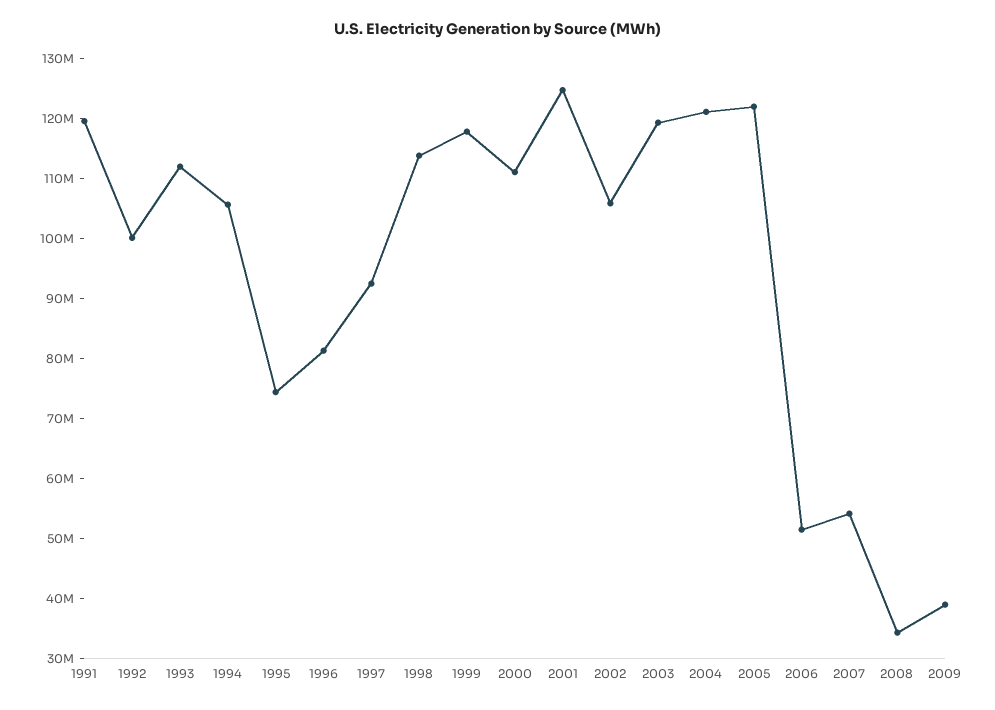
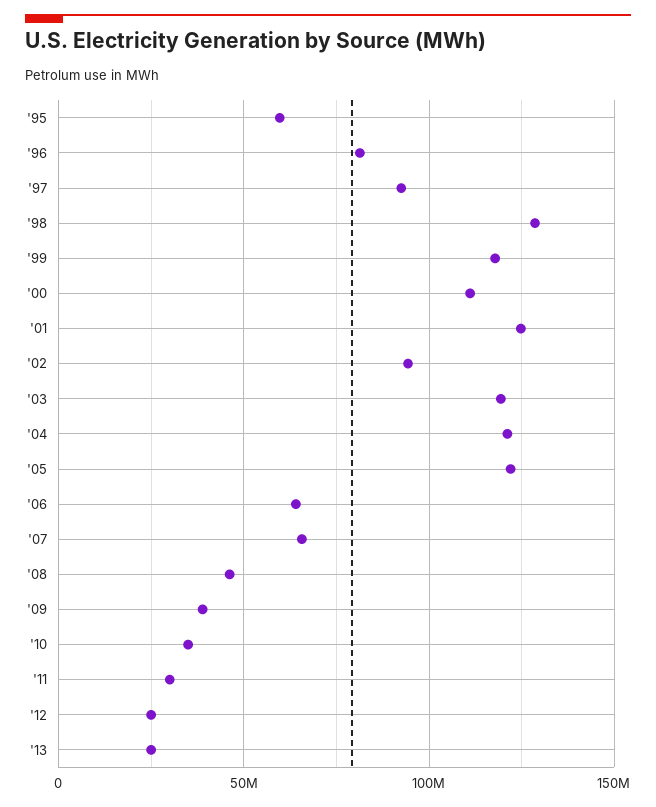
1991: 120000000 -> none
1992: 100000000 -> none
1993: 112000000 -> none
1994: 106000000 -> none
1995: 74000000 -> 60000000
1998: 114000000 -> 130000000
2002: 106000000 -> 95000000
2006: 52000000 -> 65000000
2007: 54000000 -> 65000000
2008: 34000000 -> 45000000
'10: none -> 35000000
'11: none -> 30000000
'12: none -> 25000000
'13: none -> 25000000

